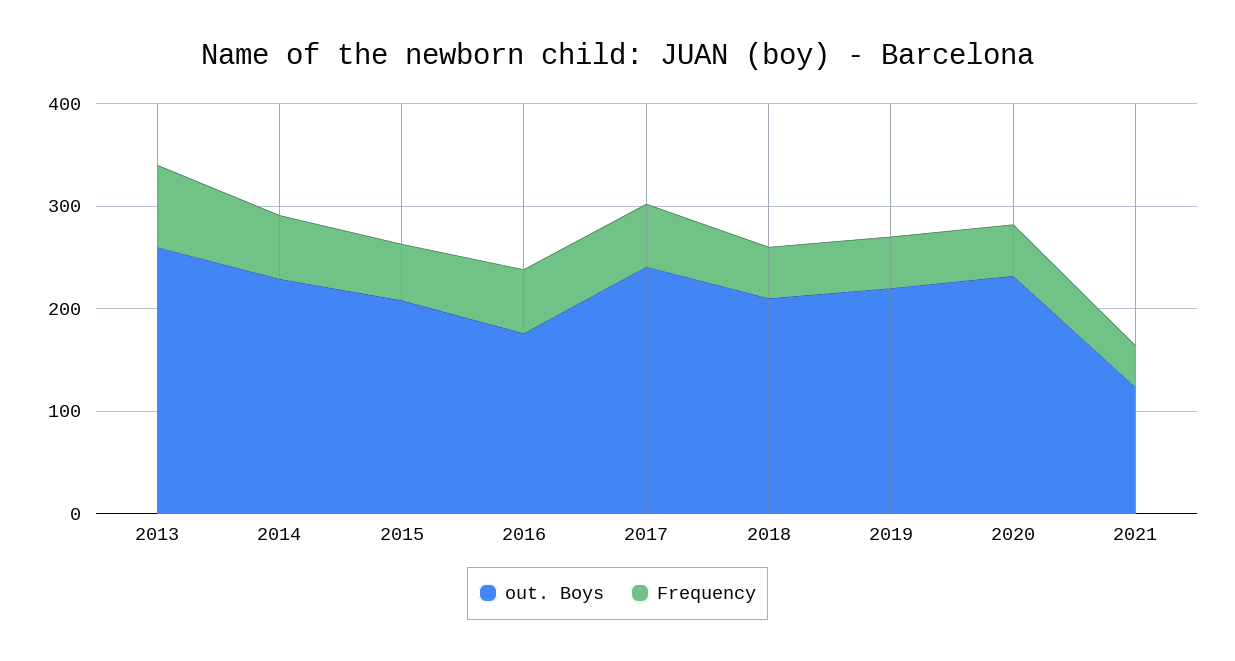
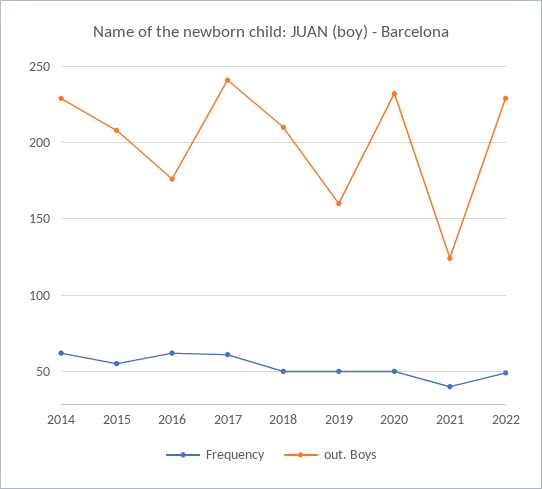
out. Boys, 2013: 260 -> none
Frequency, 2013: 80 -> none
out. Boys, 2019: 220 -> 160
Frequency, 2022: none -> 50
out. Boys, 2022: none -> 230

